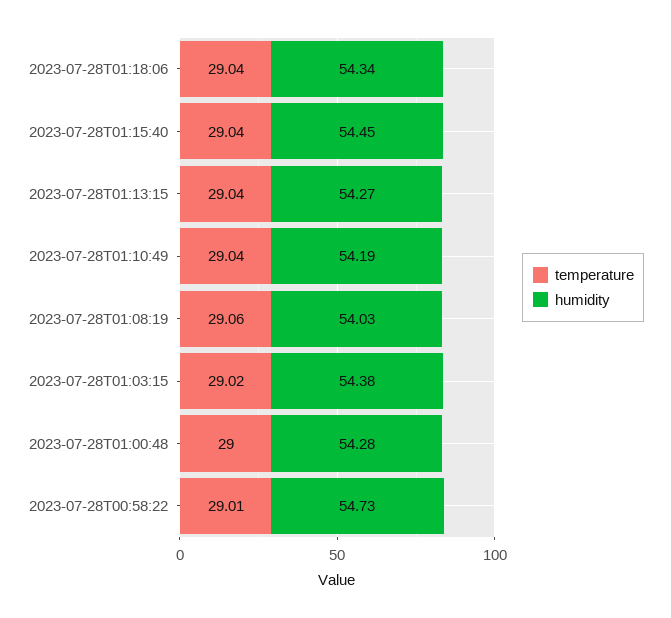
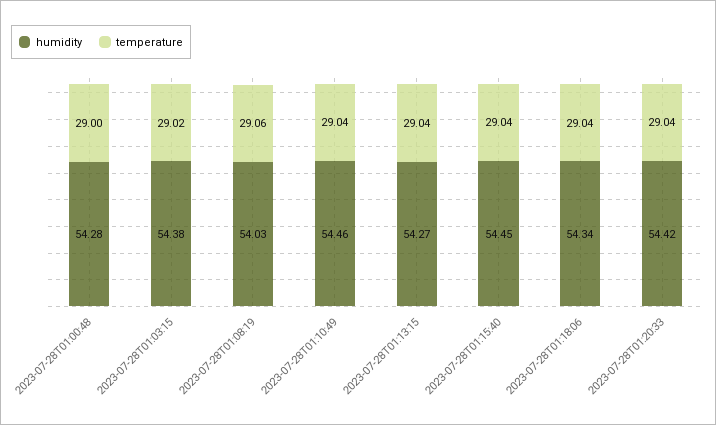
humidity, 2023-07-28T01:10:49: 54.19 -> 54.46
temperature, 2023-07-28T00:58:22: 29.01 -> none
humidity, 2023-07-28T00:58:22: 54.73 -> none
humidity, 2023-07-28T01:20:33: none -> 54.42
temperature, 2023-07-28T01:20:33: none -> 29.04

